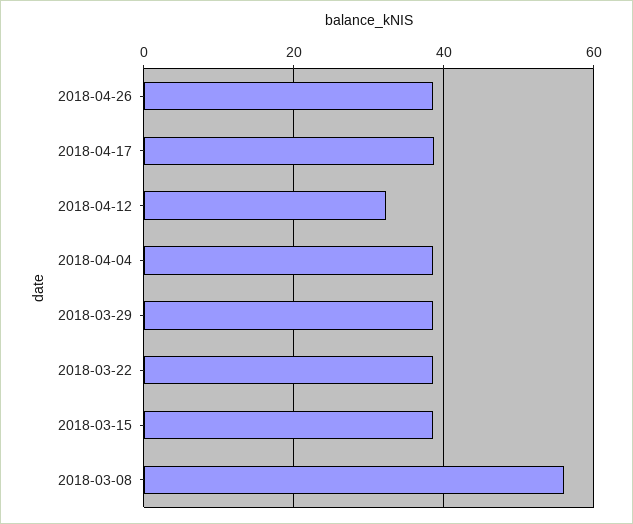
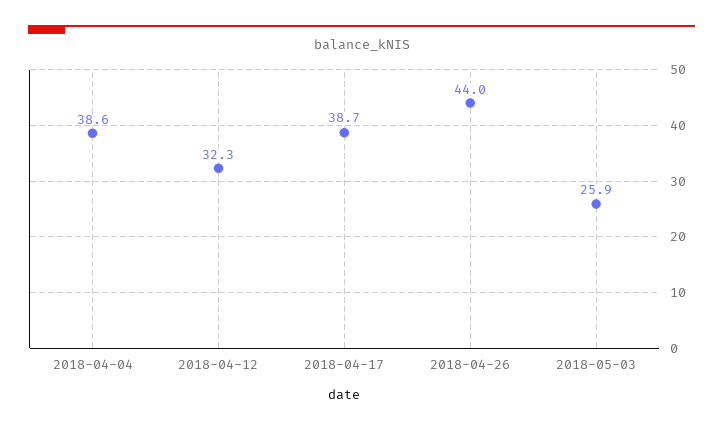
2018-04-26: 38 -> 44
2018-03-29: 38 -> none
2018-03-22: 38 -> none
2018-03-15: 38 -> none
2018-03-08: 56 -> none
2018-05-03: none -> 25.9

